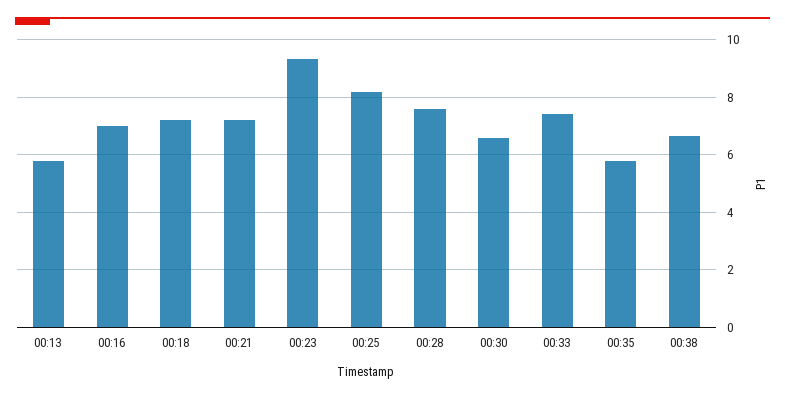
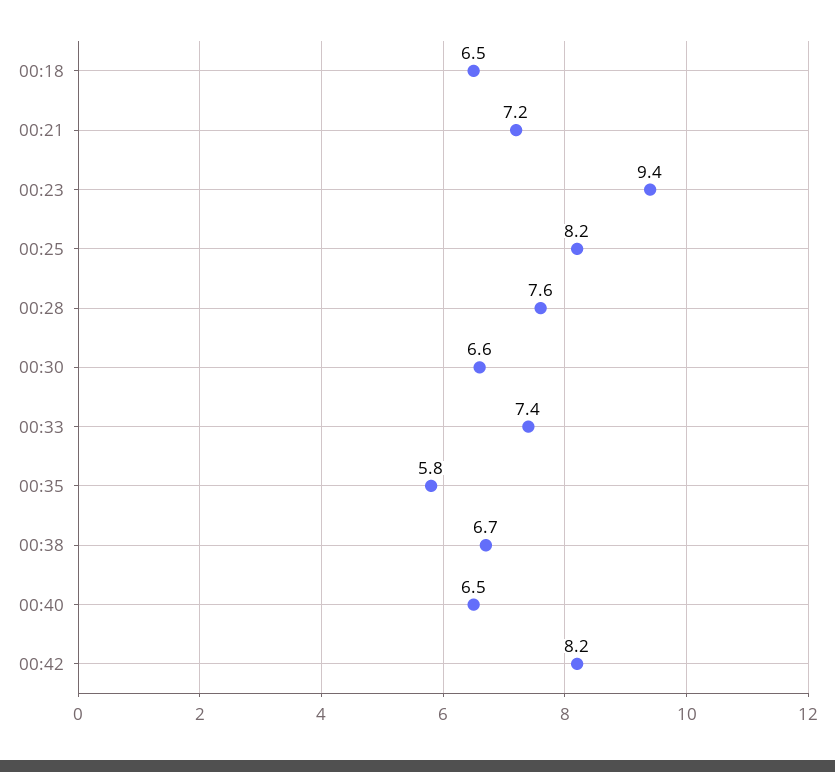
00:13: 5.75 -> none
00:16: 7 -> none
00:18: 7.25 -> 6.5
00:40: none -> 6.5
00:42: none -> 8.2

